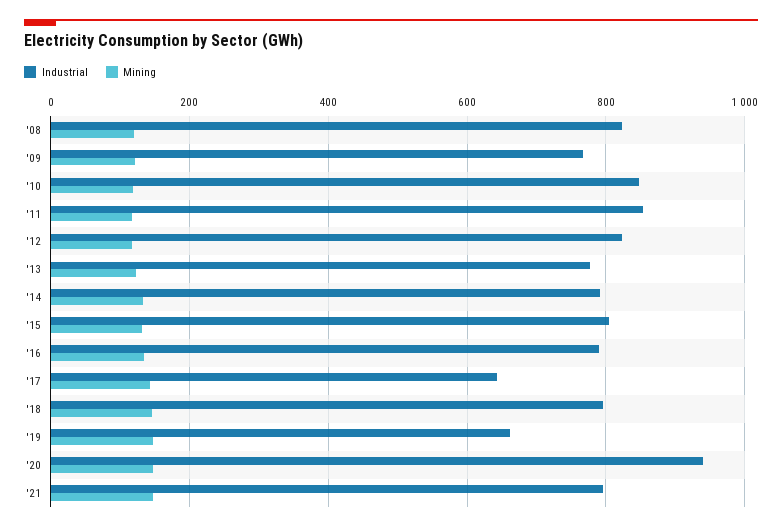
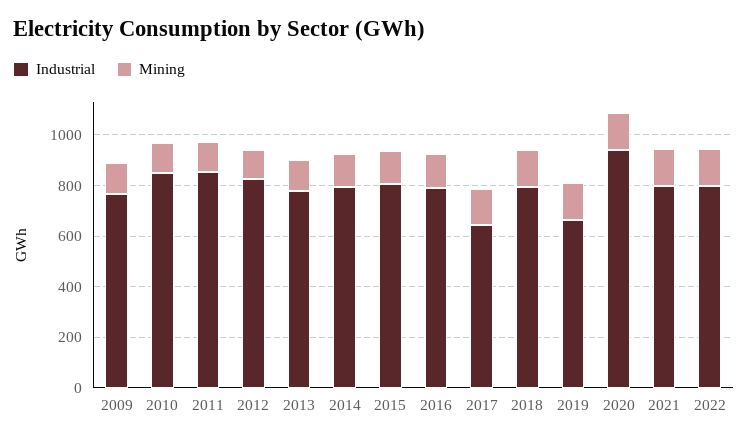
Industrial, '08: 820 -> none
Mining, '08: 120 -> none
Industrial, 2022: none -> 800
Mining, 2022: none -> 150

